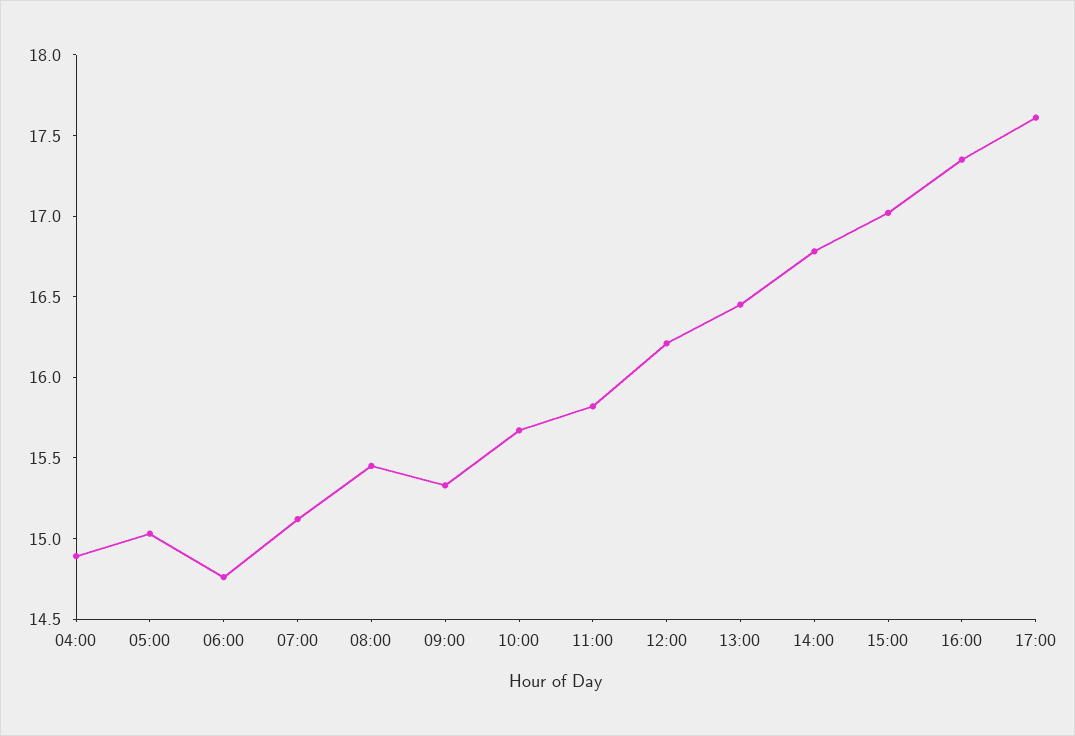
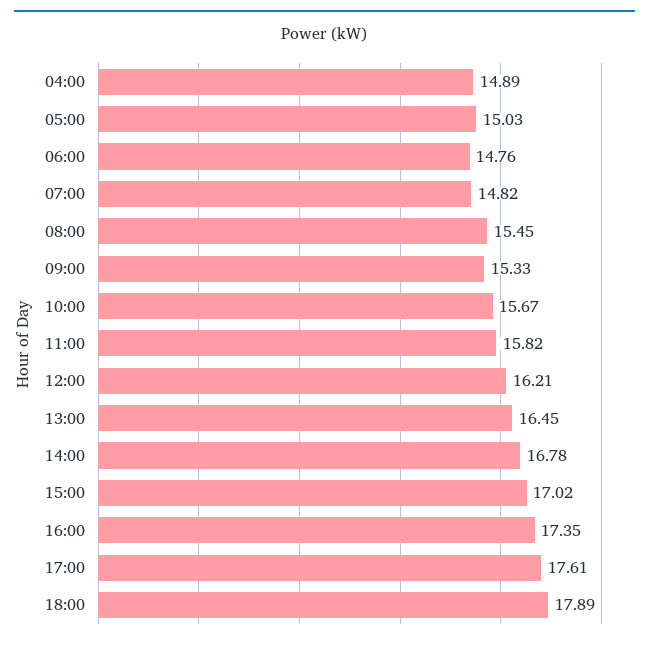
07:00: 15.1 -> 14.82
18:00: none -> 17.89

